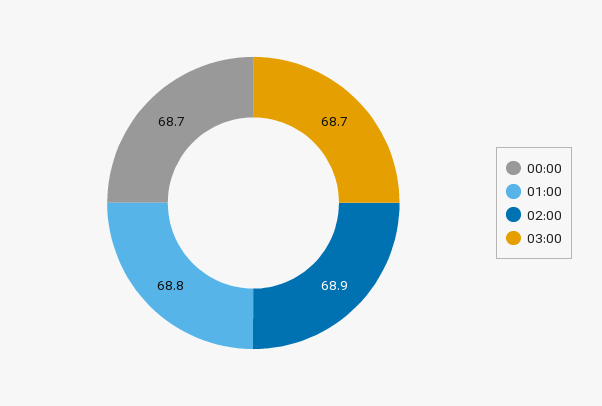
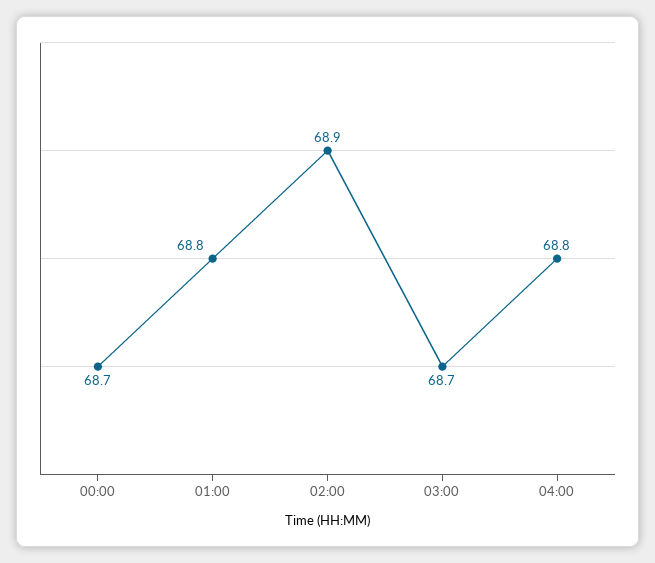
04:00: none -> 68.8

